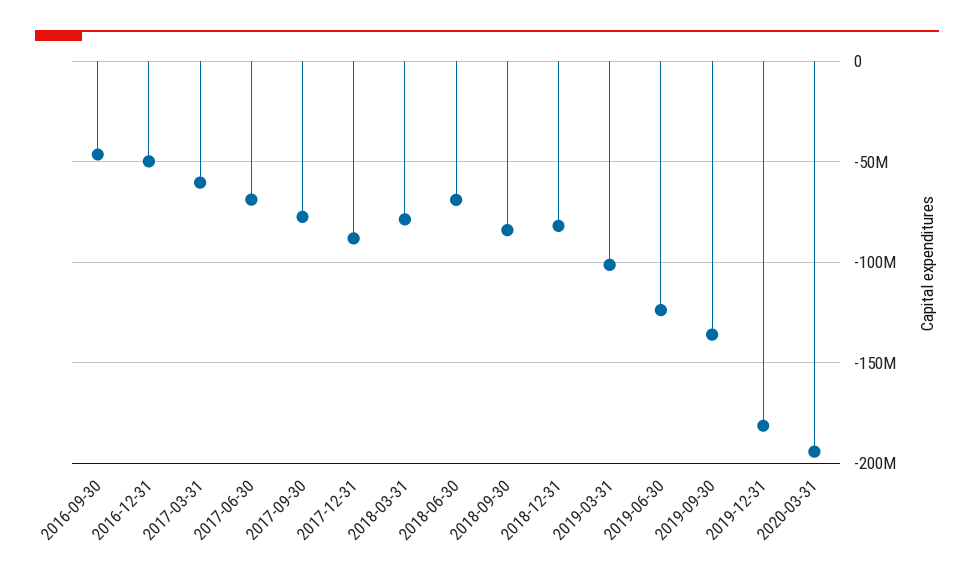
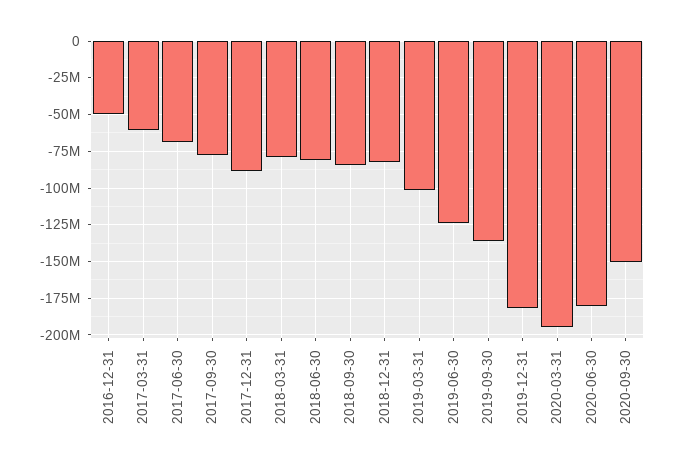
2016-09-30: -45000000 -> none
2018-06-30: -70000000 -> -80000000
2020-06-30: none -> -180000000
2020-09-30: none -> -150000000

